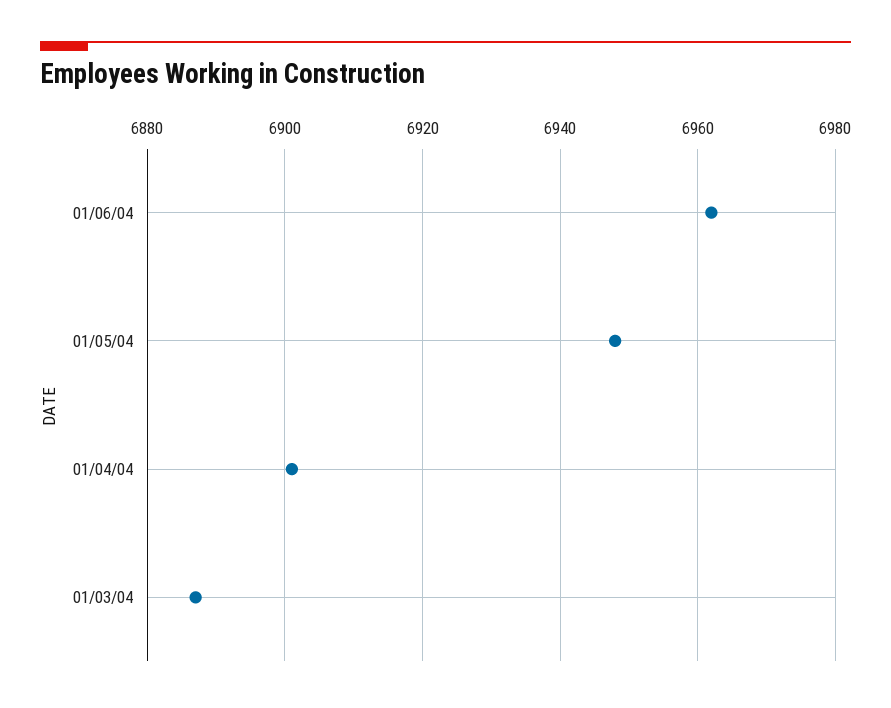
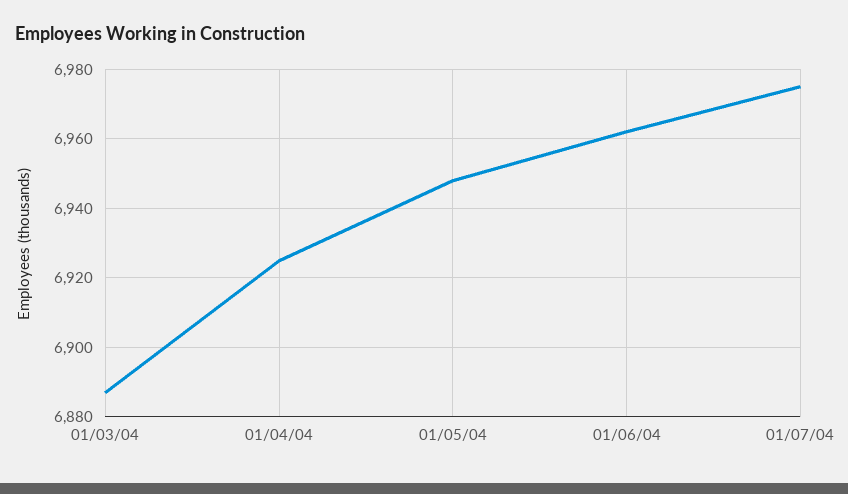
01/04/04: 6900 -> 6925
01/07/04: none -> 6975

